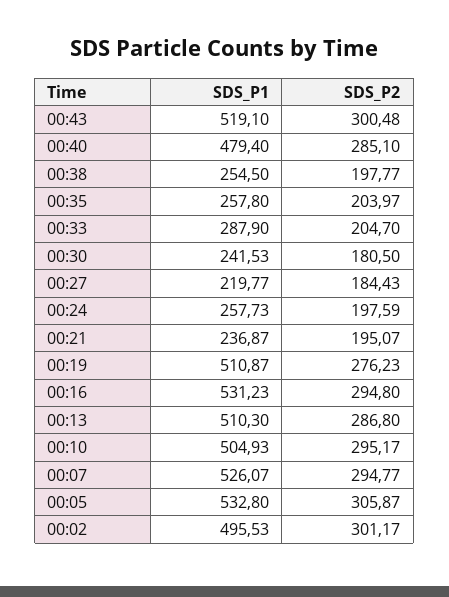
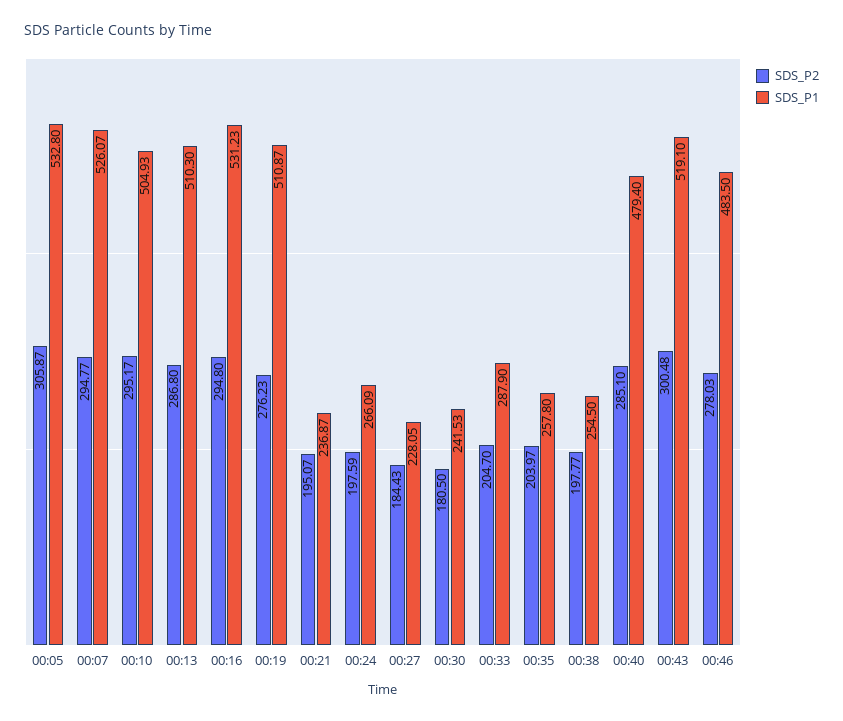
SDS_P1, 00:27: 219.77 -> 228.05
SDS_P1, 00:24: 257.73 -> 266.09
SDS_P1, 00:02: 495.53 -> none
SDS_P2, 00:02: 301.17 -> none
SDS_P2, 00:46: none -> 278.03
SDS_P1, 00:46: none -> 483.5

